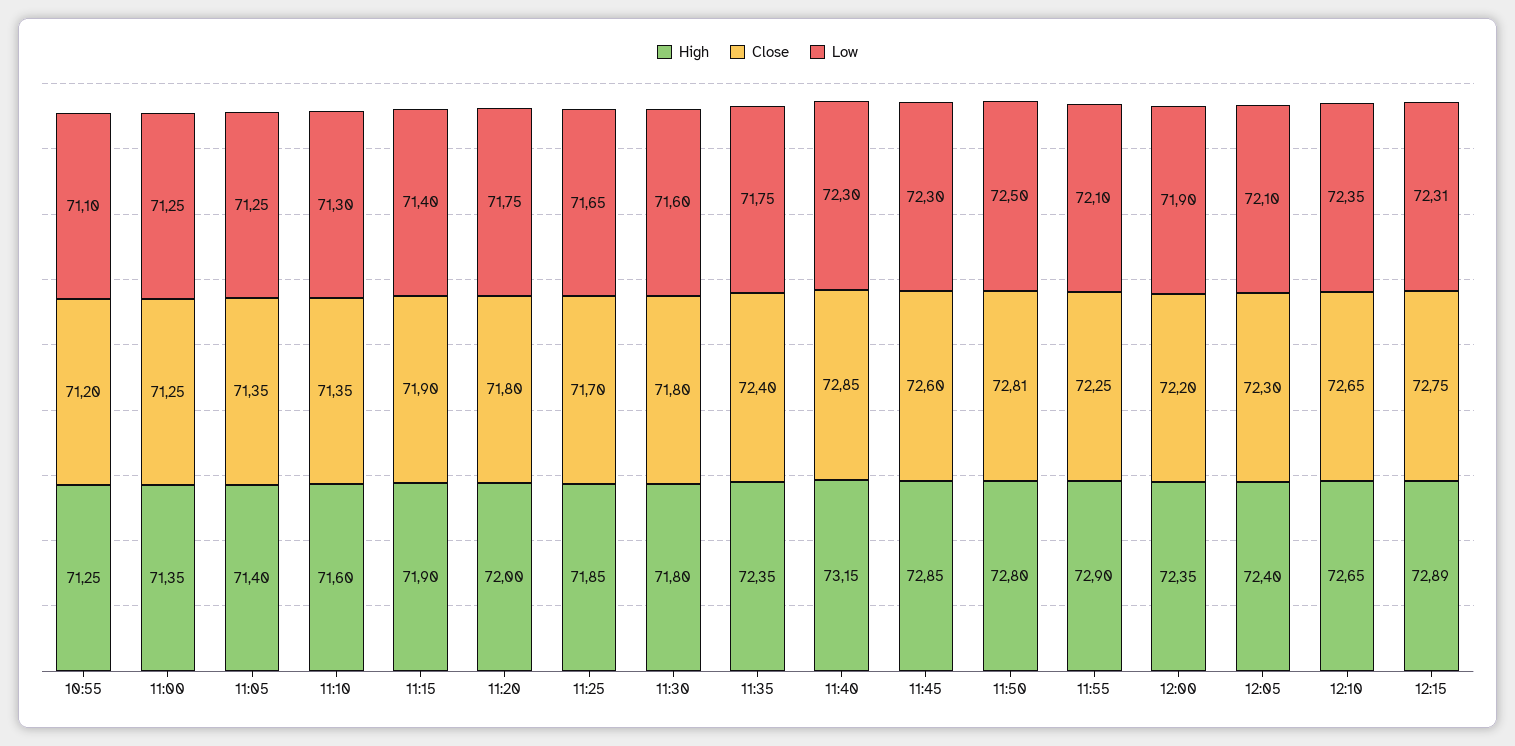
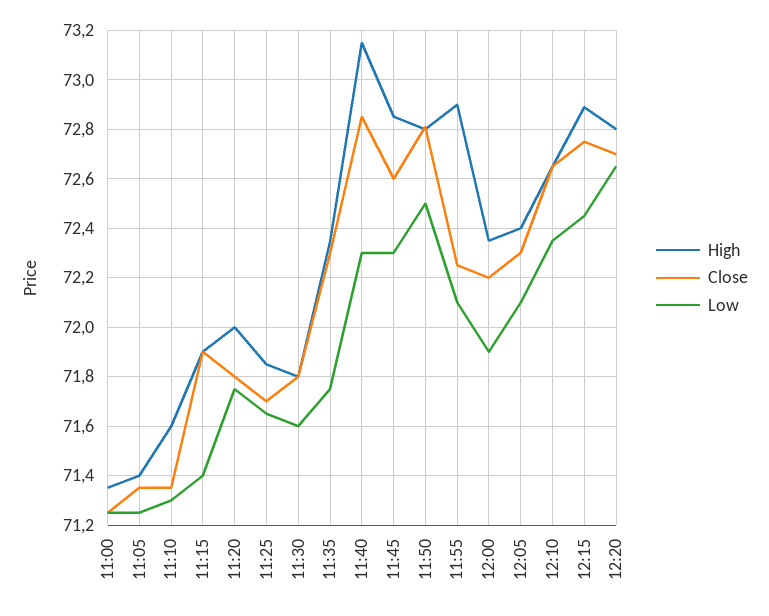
High, 10:55: 71.25 -> none
Close, 10:55: 71.2 -> none
Low, 10:55: 71.1 -> none
Close, 11:35: 72.4 -> 72.3
Low, 12:15: 72.31 -> 72.45
High, 12:20: none -> 72.8
Close, 12:20: none -> 72.7
Low, 12:20: none -> 72.65

